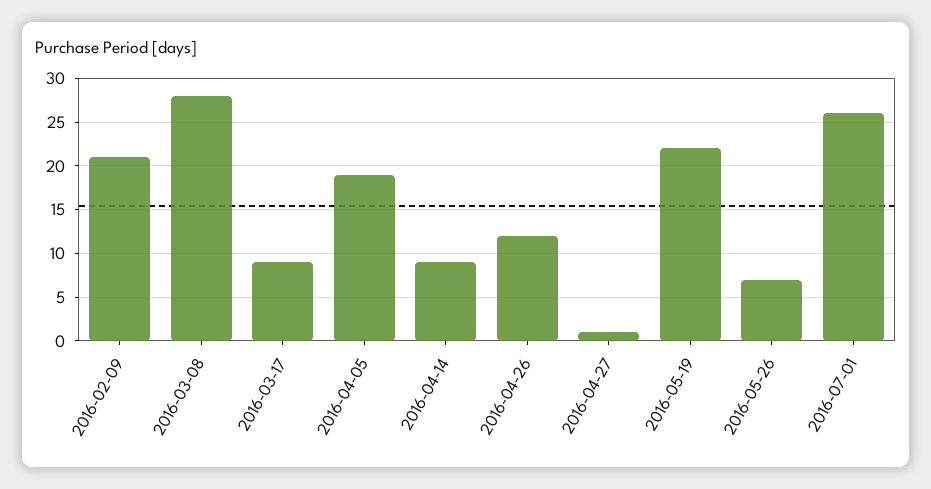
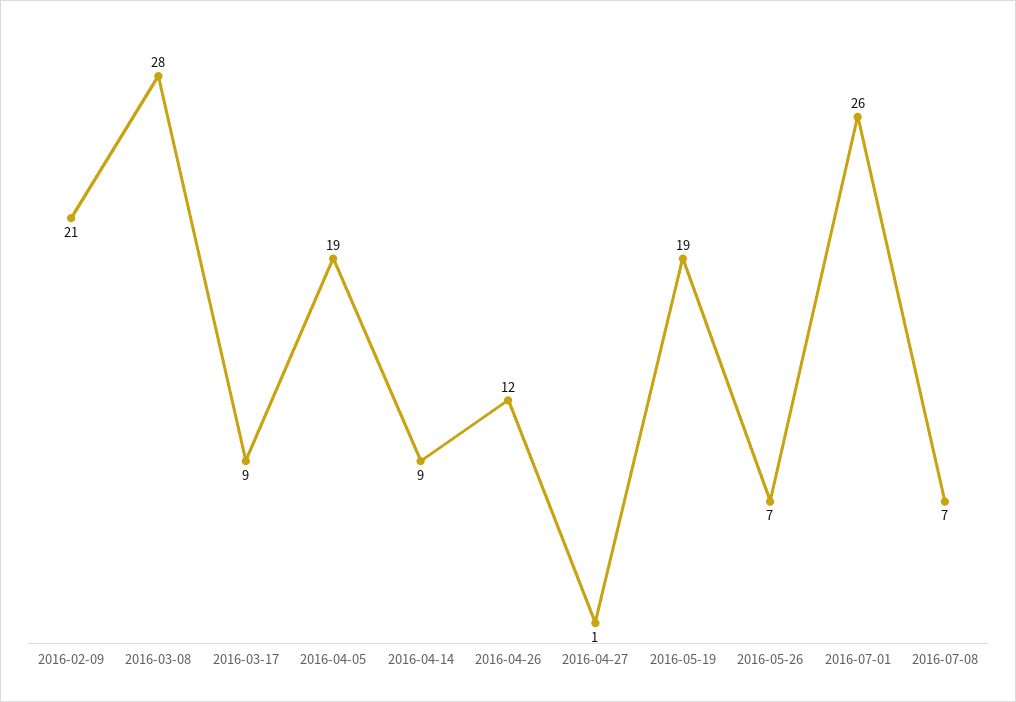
2016-05-19: 22 -> 19
2016-07-08: none -> 7

